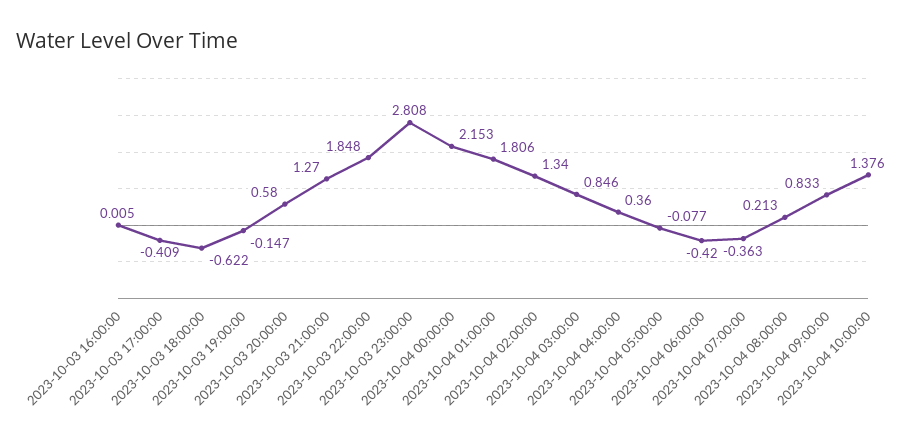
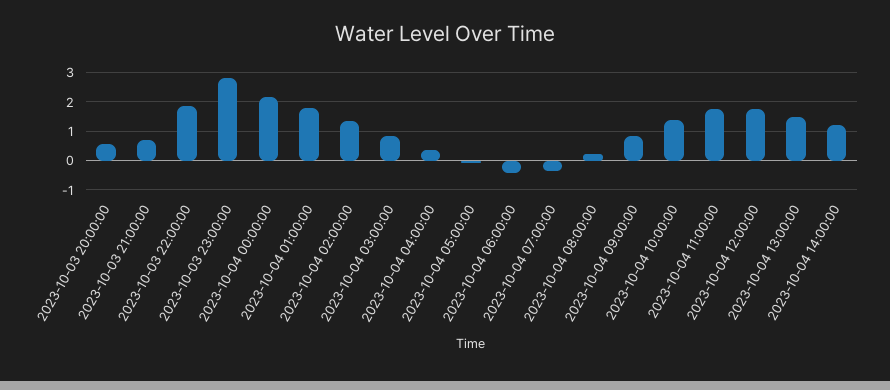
2023-10-03 16:00:00: 0.005 -> none
2023-10-03 17:00:00: -0.409 -> none
2023-10-03 18:00:00: -0.622 -> none
2023-10-03 19:00:00: -0.147 -> none
2023-10-03 21:00:00: 1.27 -> 0.75
2023-10-04 11:00:00: none -> 1.75
2023-10-04 12:00:00: none -> 1.75
2023-10-04 13:00:00: none -> 1.5
2023-10-04 14:00:00: none -> 1.25

